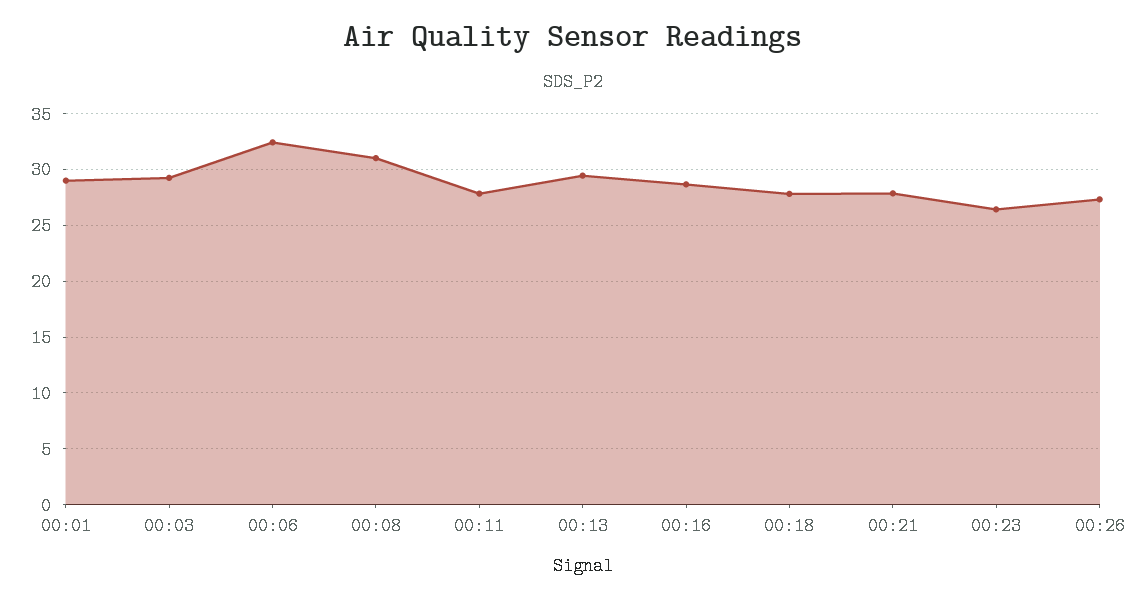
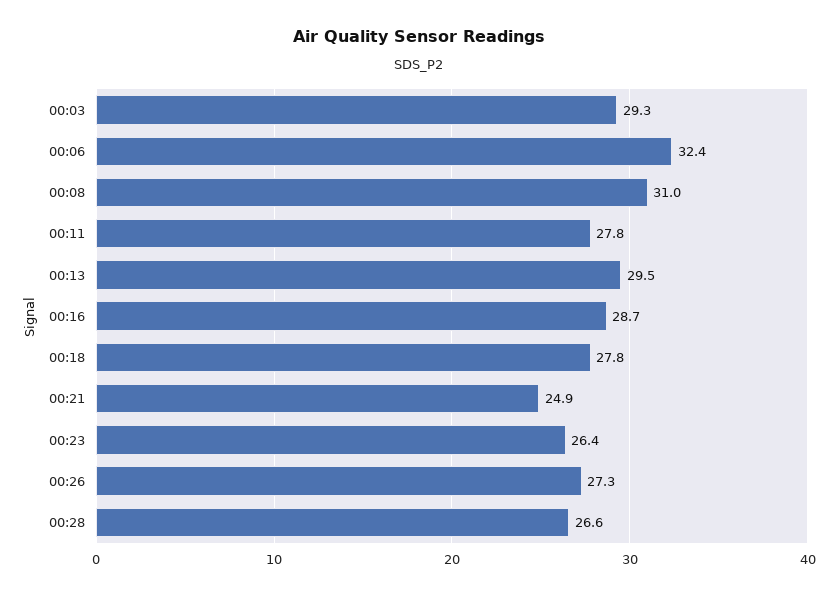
00:01: 29 -> none
00:21: 28 -> 24.9
00:28: none -> 26.6

